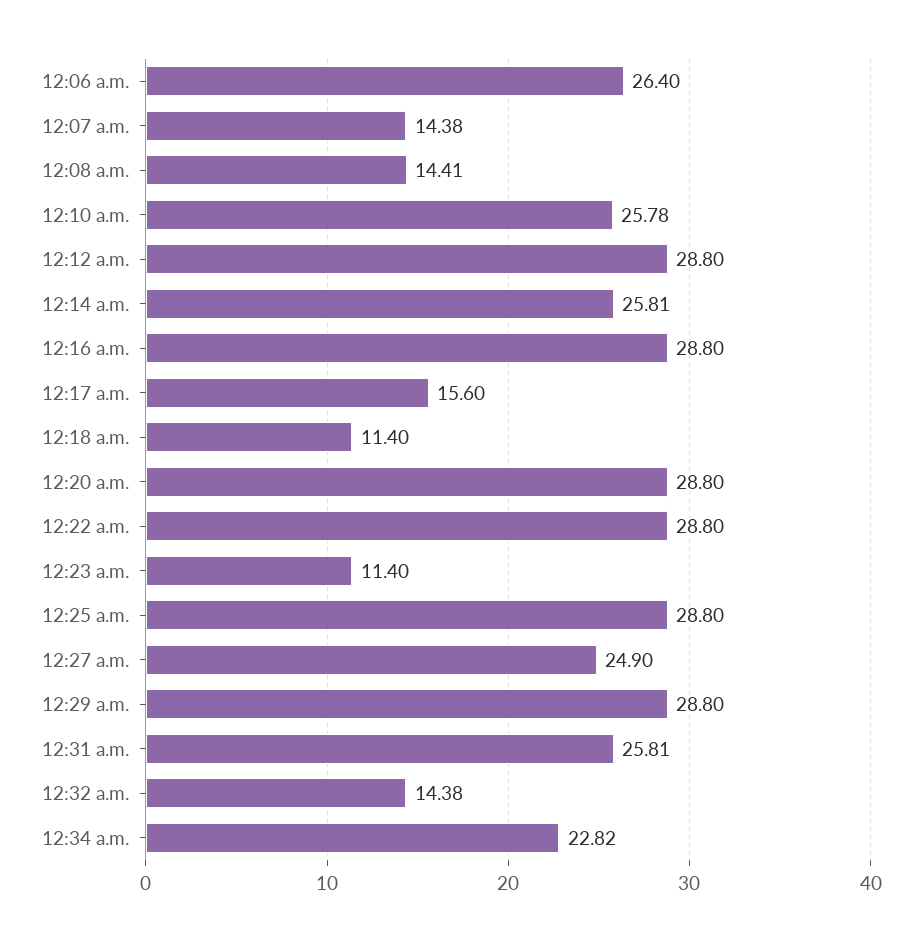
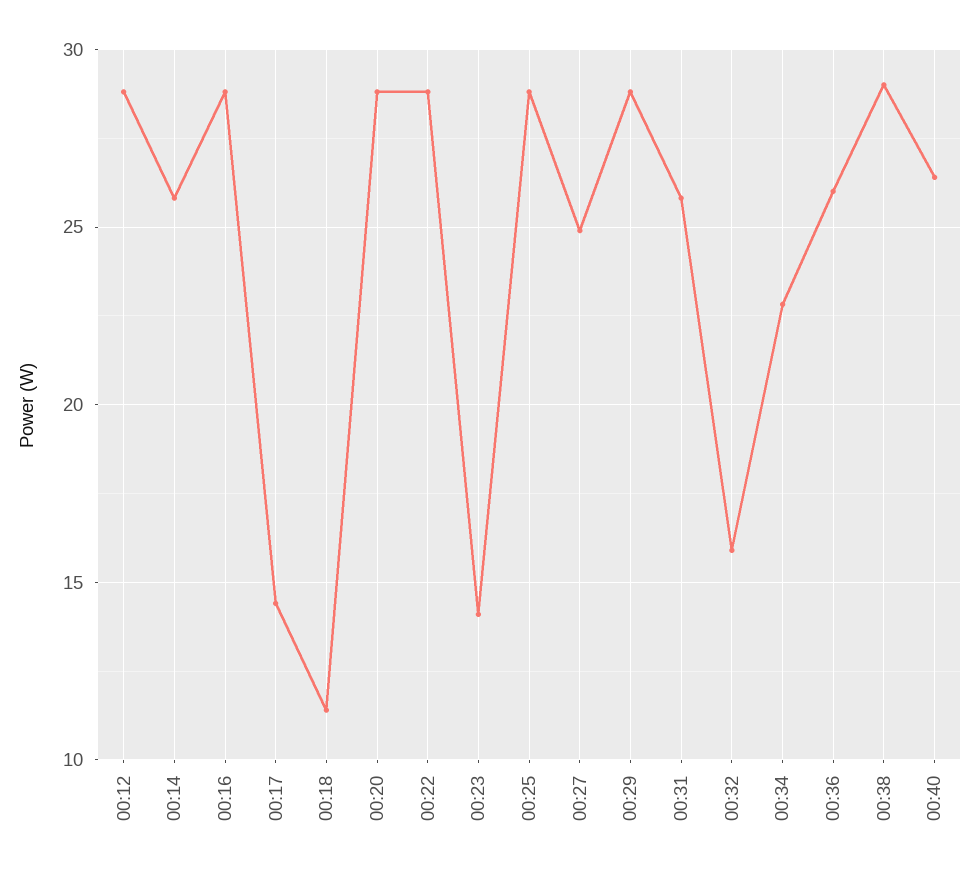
12:06 a.m.: 26.4 -> none
12:07 a.m.: 14.38 -> none
12:08 a.m.: 14.41 -> none
12:10 a.m.: 25.78 -> none
12:17 a.m.: 15.6 -> 14.5
12:23 a.m.: 11.4 -> 14
12:32 a.m.: 14.38 -> 16
00:36: none -> 26
00:38: none -> 29
00:40: none -> 26.5

